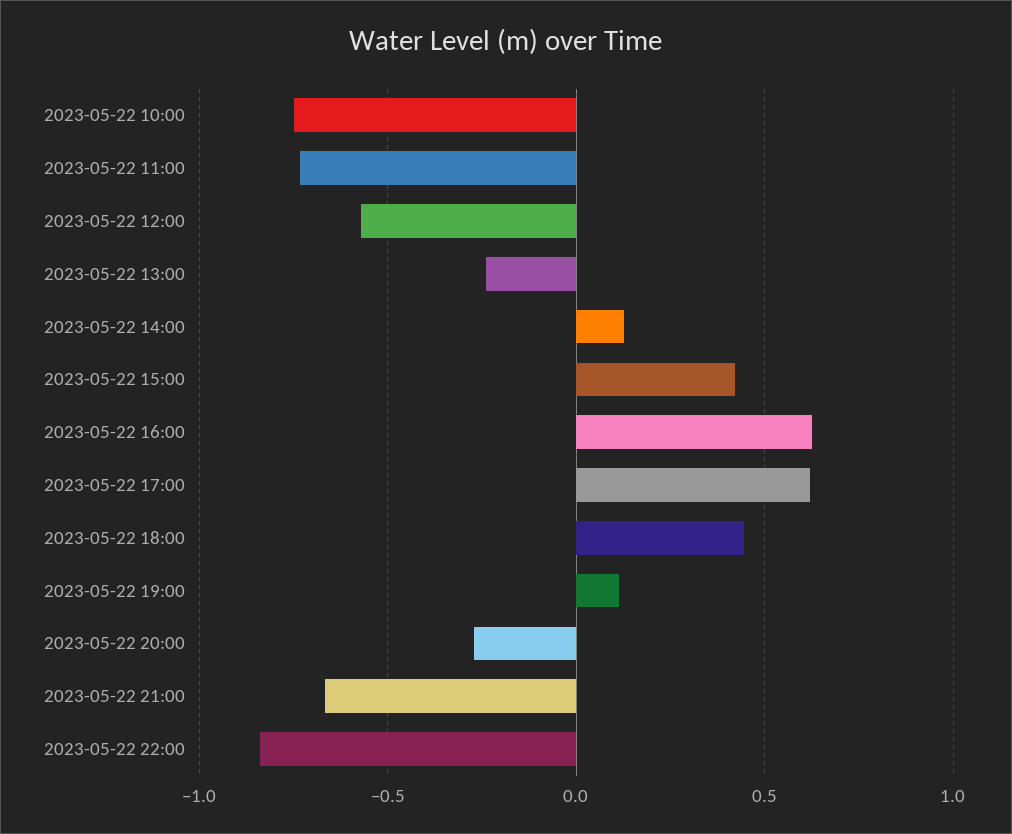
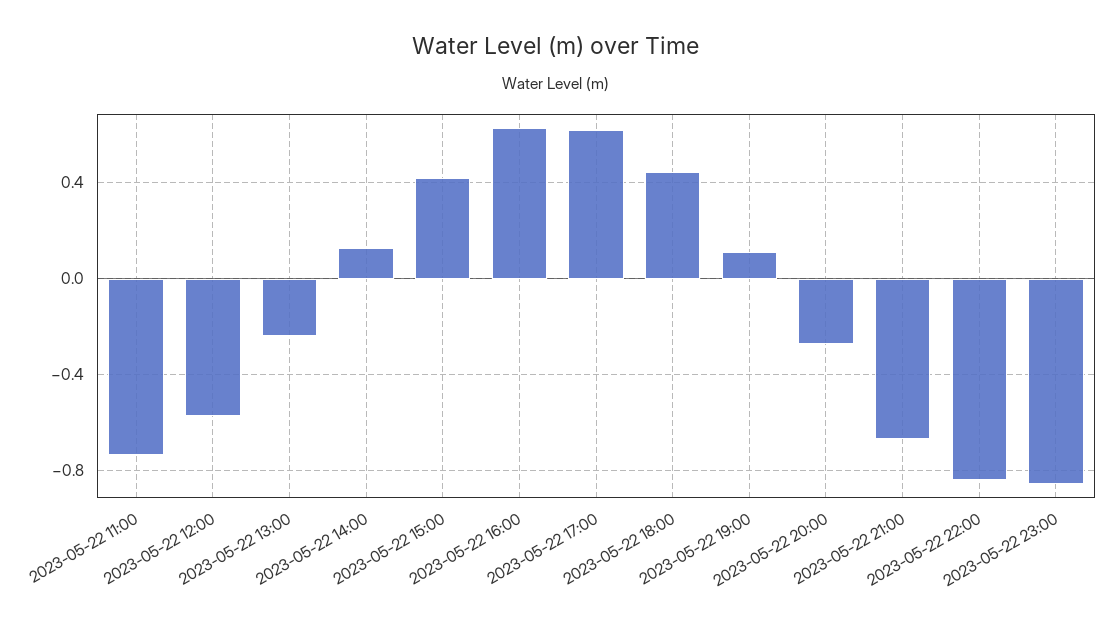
2023-05-22 10:00: -0.75 -> none
2023-05-22 23:00: none -> -0.85

